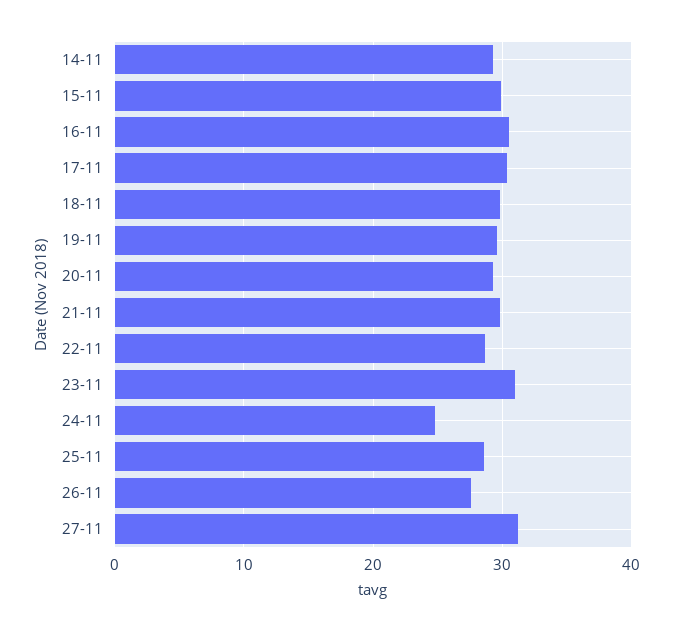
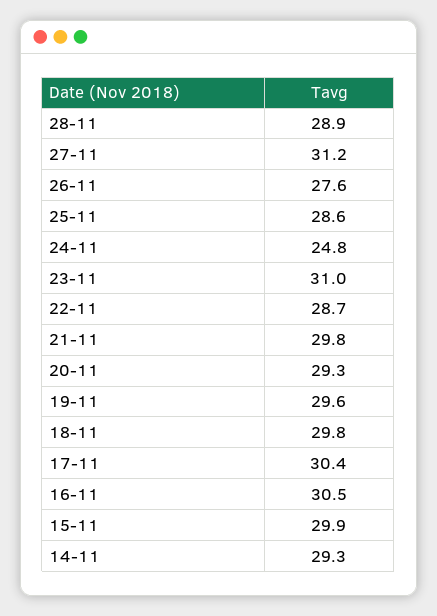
28-11: none -> 28.9

